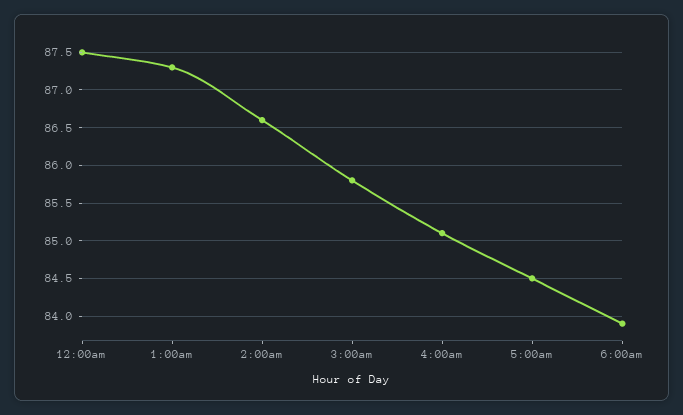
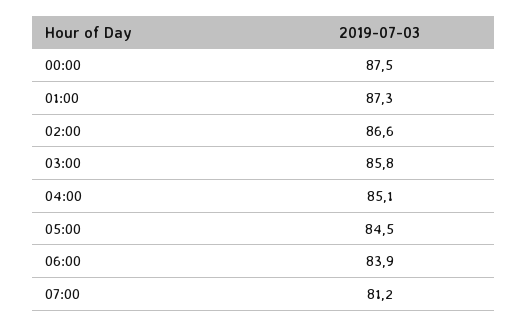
07:00: none -> 81.2

